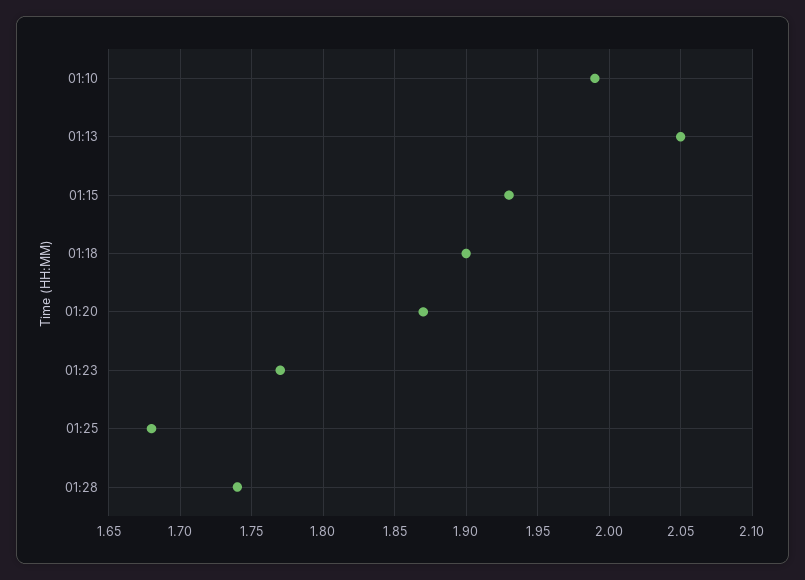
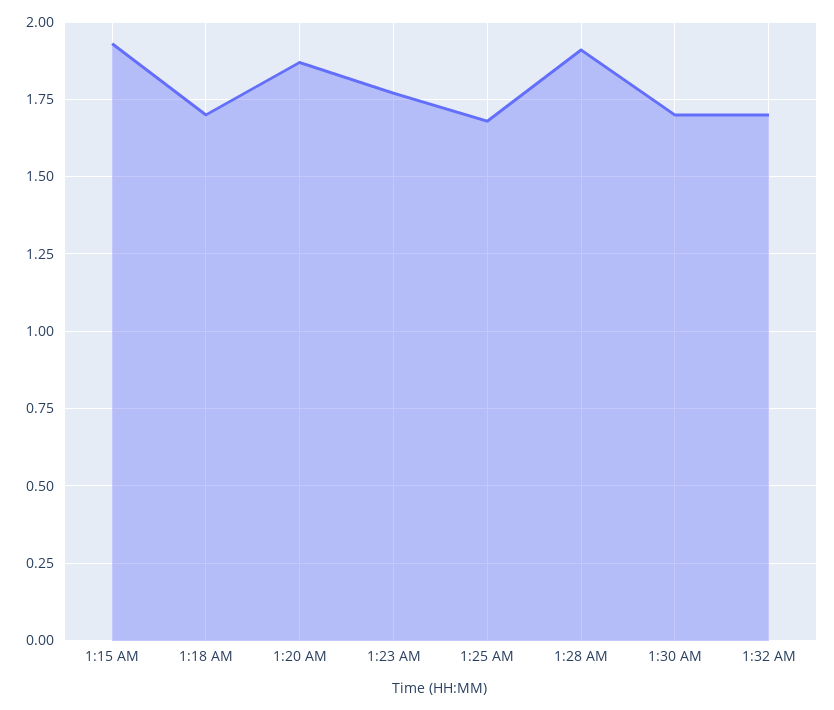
01:10: 1.99 -> none
01:13: 2.05 -> none
01:18: 1.9 -> 1.7
01:28: 1.74 -> 1.9
1:30 AM: none -> 1.7
1:32 AM: none -> 1.7

